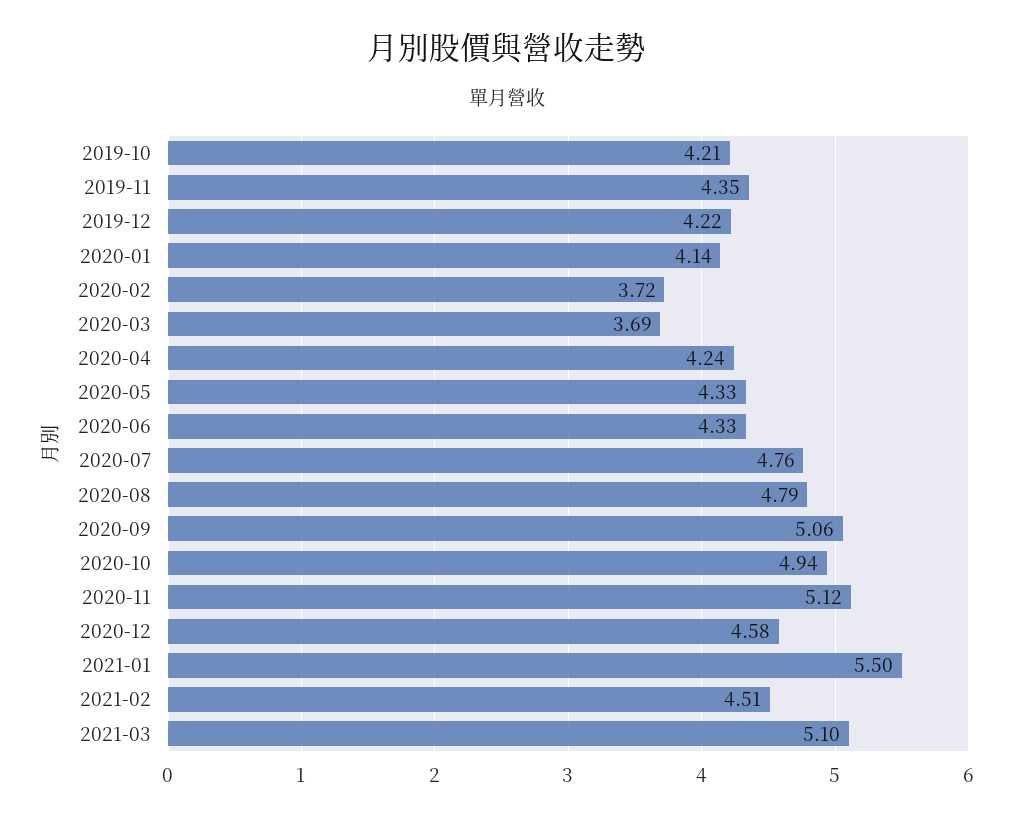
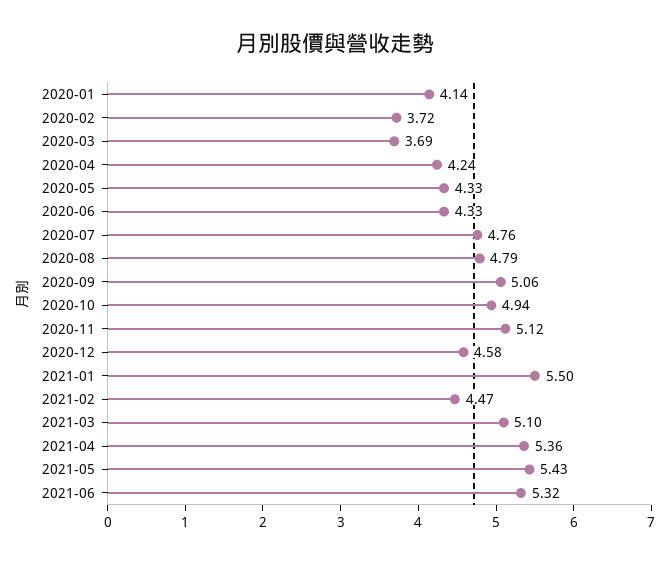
2019-10: 4.21 -> none
2019-11: 4.35 -> none
2019-12: 4.22 -> none
2021-02: 4.51 -> 4.47
2021-04: none -> 5.36
2021-05: none -> 5.43
2021-06: none -> 5.32

